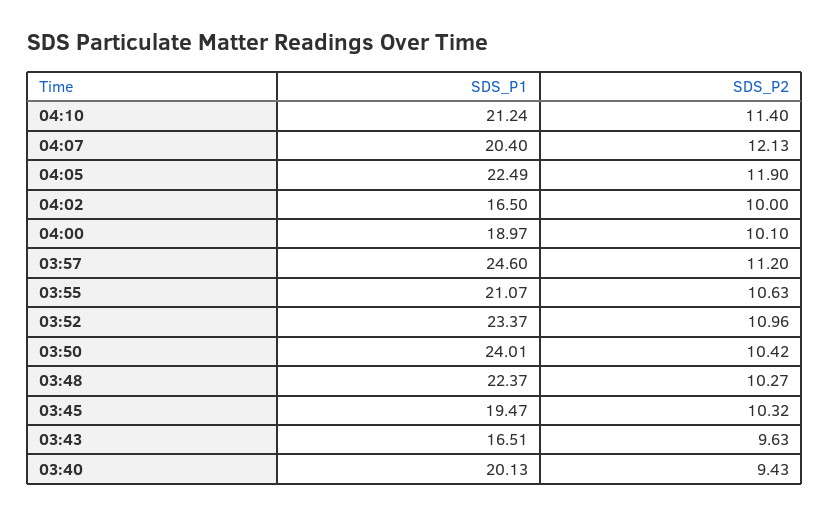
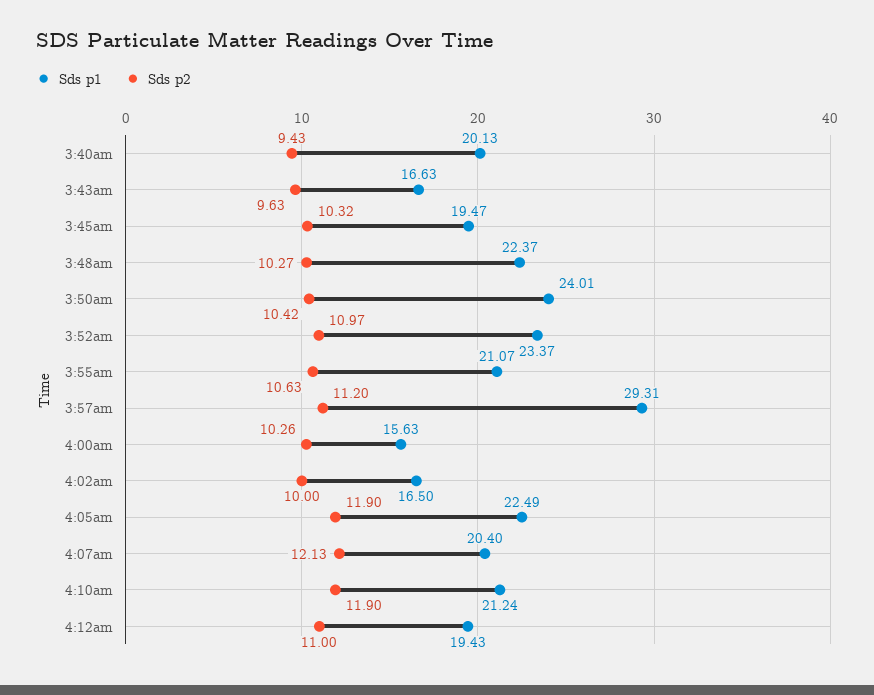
SDS_P2, 04:10: 11.4 -> 11.9
SDS_P1, 04:00: 18.97 -> 15.63
SDS_P2, 04:00: 10.1 -> 10.26
SDS_P1, 03:57: 24.6 -> 29.31
SDS_P2, 03:52: 10.96 -> 10.97
SDS_P1, 03:43: 16.51 -> 16.63
SDS_P1, 4:12am: none -> 19.43
SDS_P2, 4:12am: none -> 11

